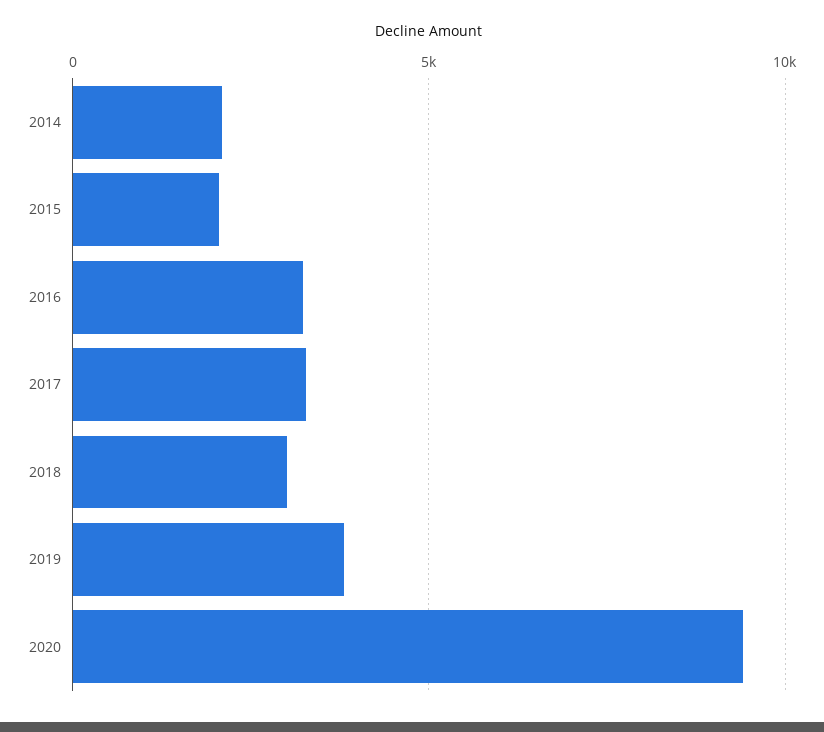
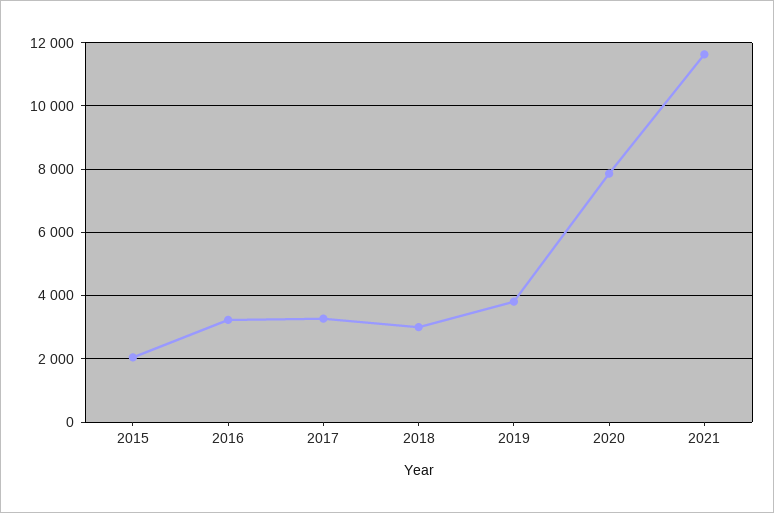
2014: 2000 -> none
2020: 9500 -> 7800
2021: none -> 11600

